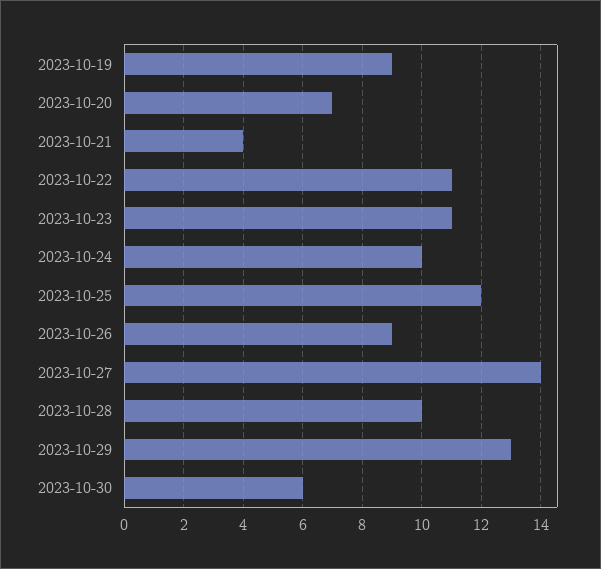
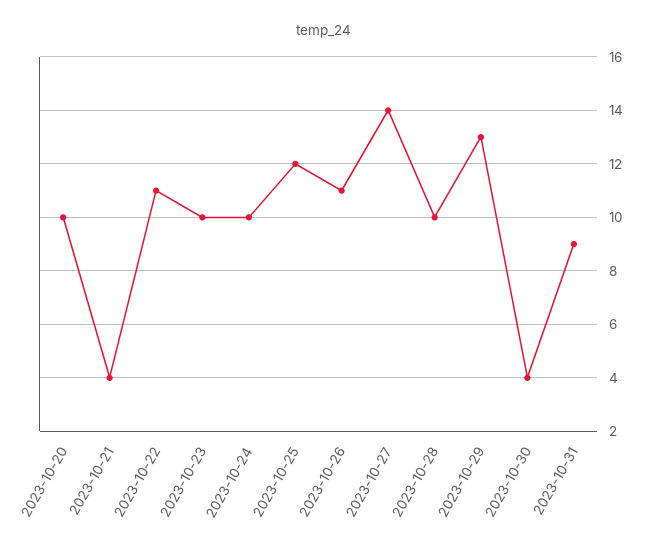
2023-10-19: 9 -> none
2023-10-20: 7 -> 10
2023-10-23: 11 -> 10
2023-10-26: 9 -> 11
2023-10-30: 6 -> 4
2023-10-31: none -> 9

